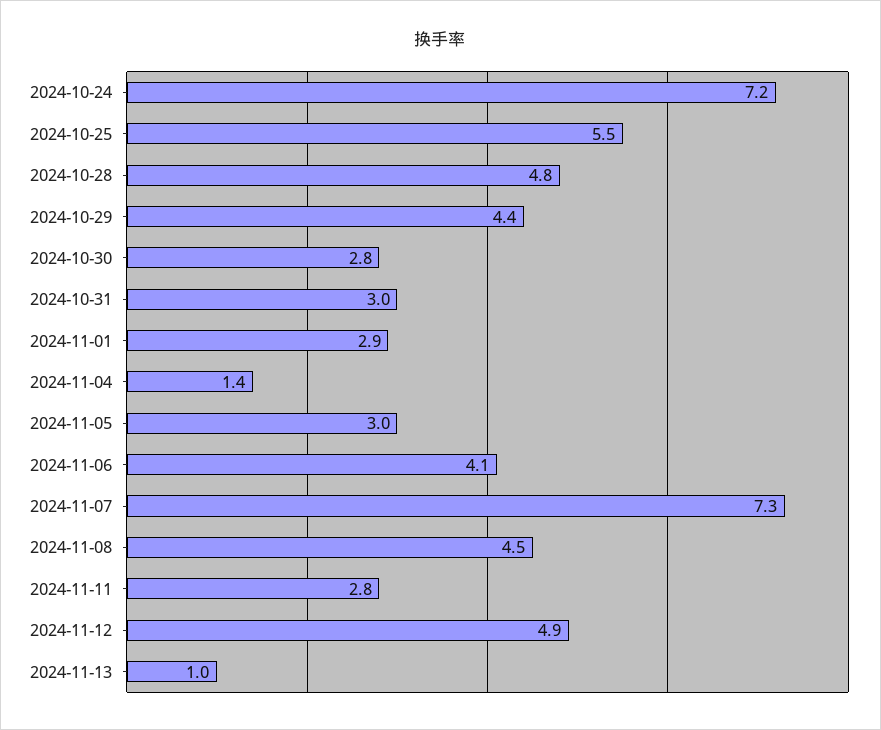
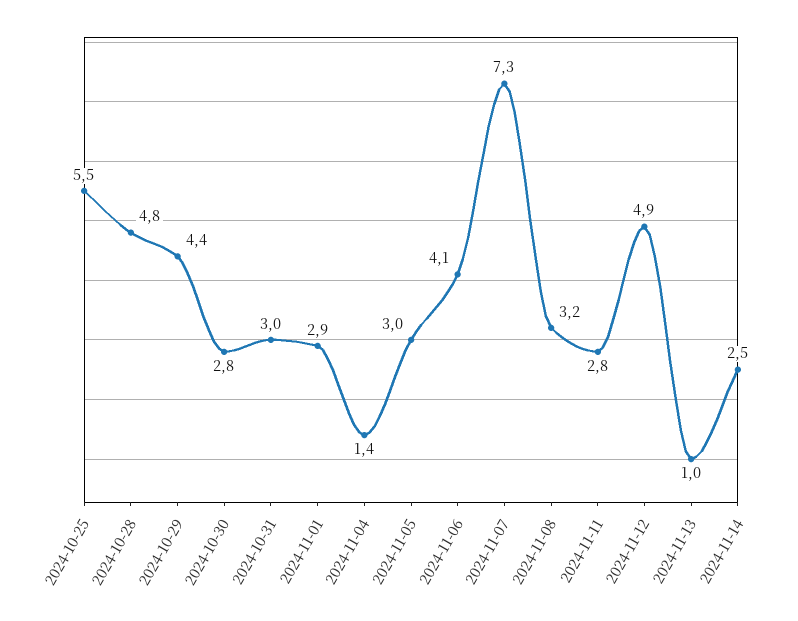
2024-10-24: 7.2 -> none
2024-11-08: 4.5 -> 3.2
2024-11-14: none -> 2.5

